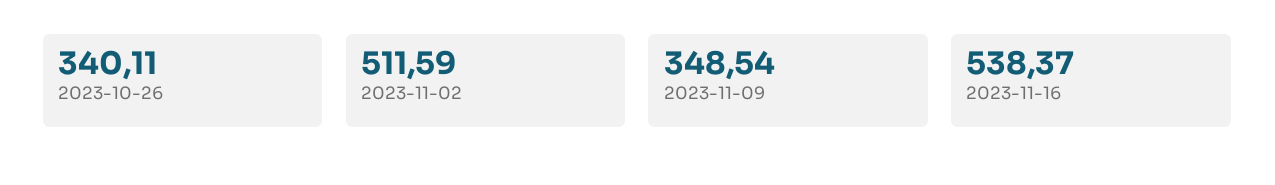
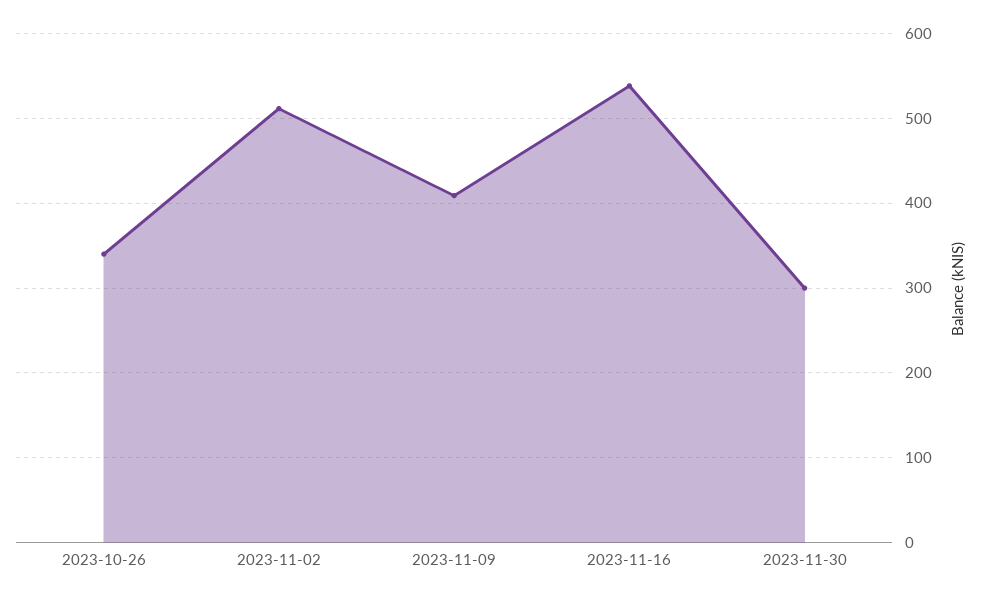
2023-11-09: 348.54 -> 410
2023-11-30: none -> 300

